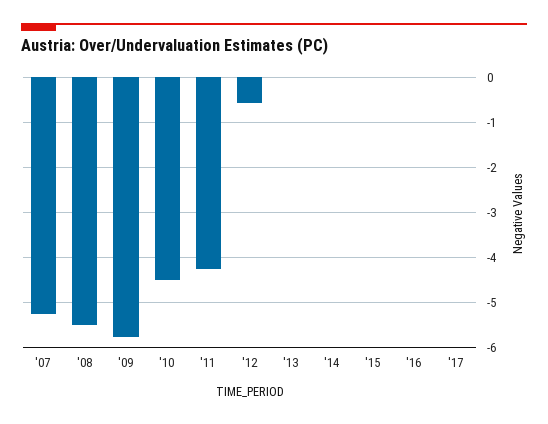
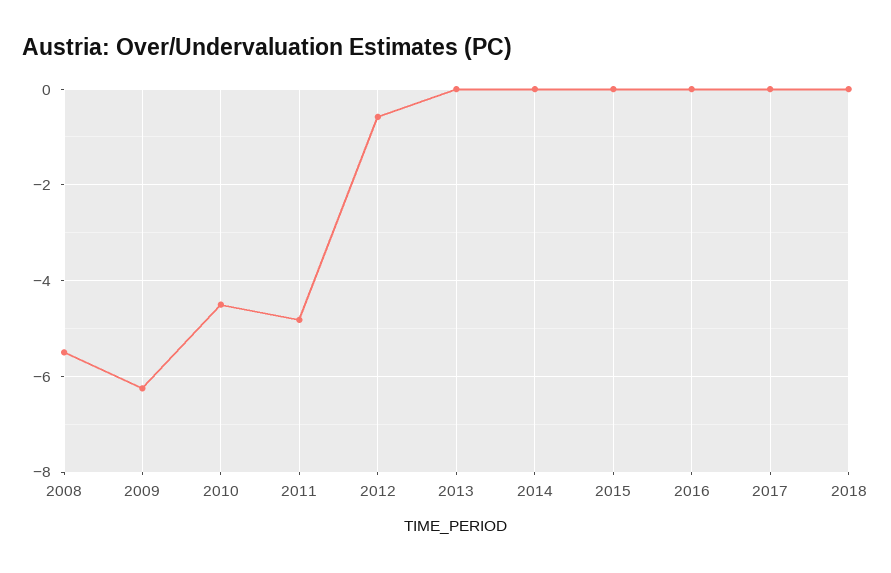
'07: -5.2 -> none
'09: -5.8 -> -6.2
'11: -4.2 -> -4.8
2018: none -> 0

